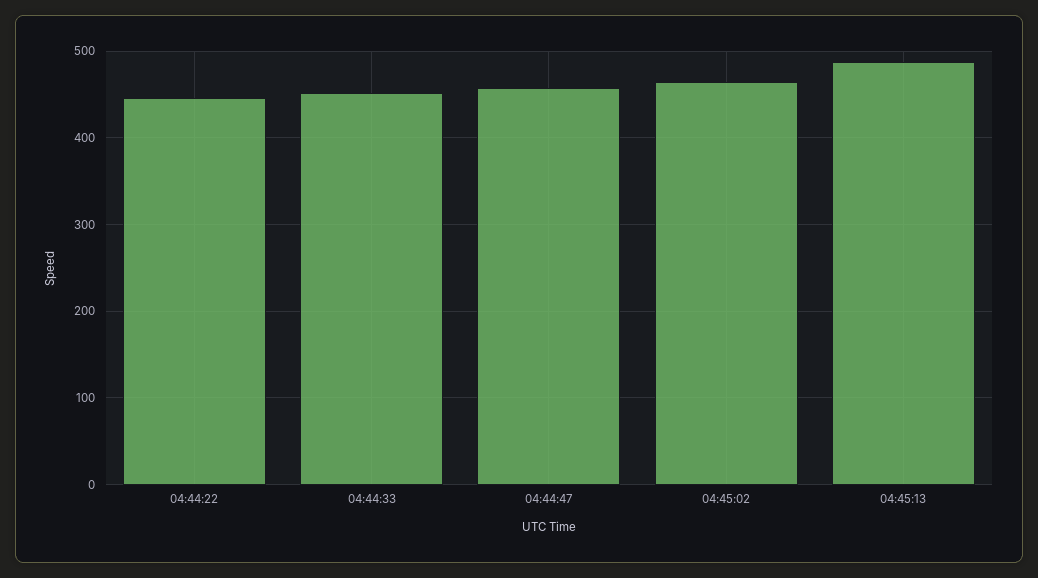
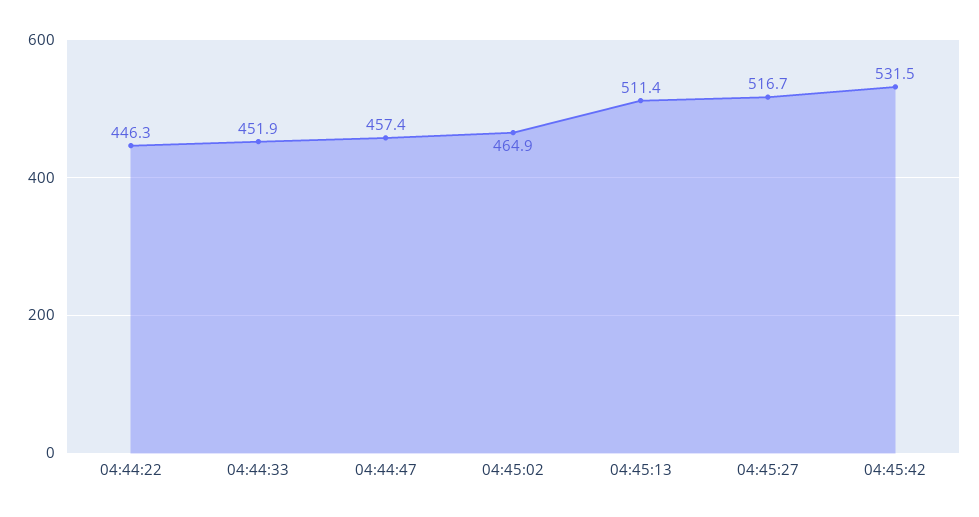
04:45:13: 490 -> 511.4
04:45:27: none -> 516.7
04:45:42: none -> 531.5

